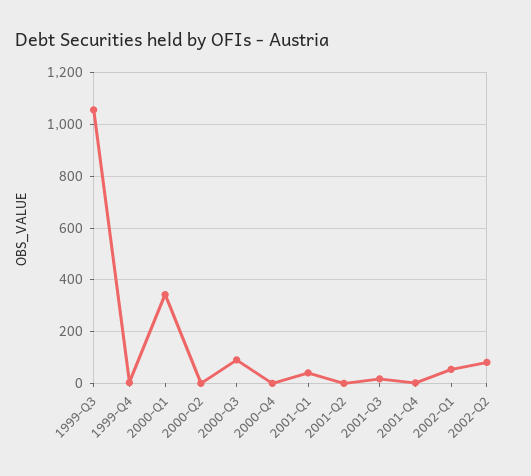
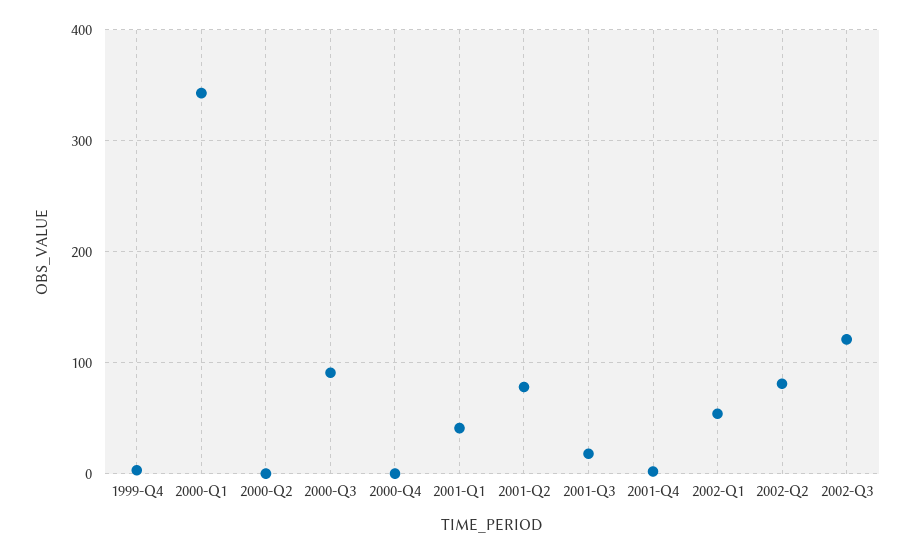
1999-Q3: 1050 -> none
2001-Q2: 0 -> 80
2002-Q3: none -> 120

